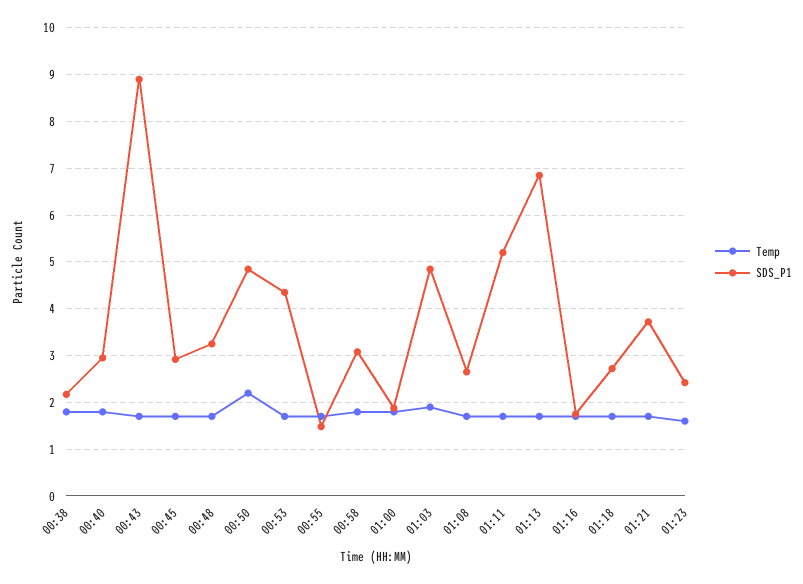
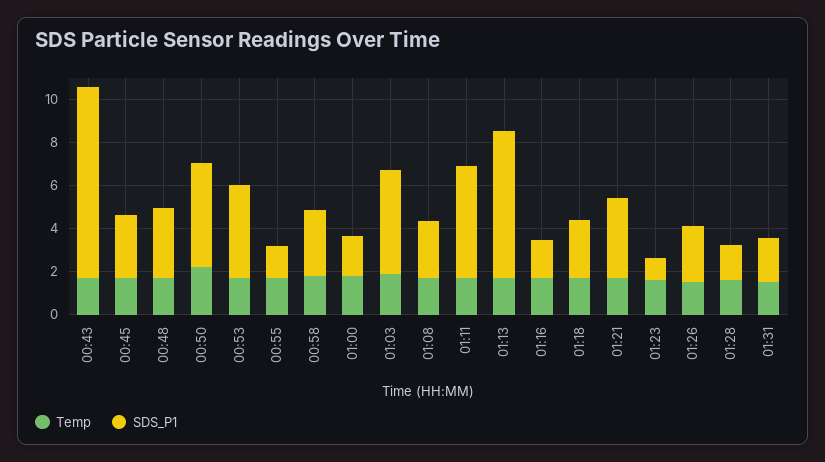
Temp, 00:38: 1.8 -> none
SDS_P1, 00:38: 2.2 -> none
Temp, 00:40: 1.8 -> none
SDS_P1, 00:40: 3 -> none
SDS_P1, 01:23: 2.4 -> 1
Temp, 01:26: none -> 1.5
SDS_P1, 01:26: none -> 2.5
Temp, 01:28: none -> 1.5
SDS_P1, 01:28: none -> 1.5
Temp, 01:31: none -> 1.5
SDS_P1, 01:31: none -> 2

